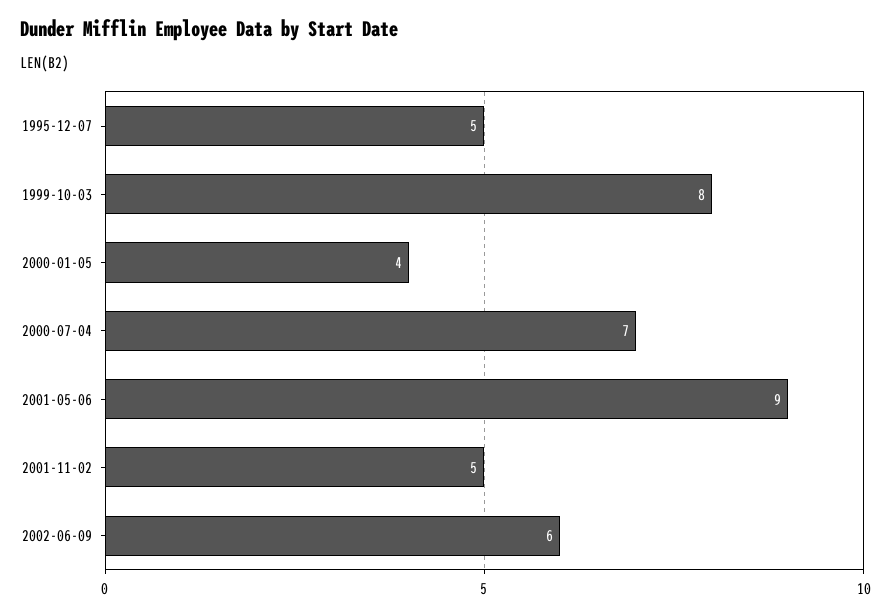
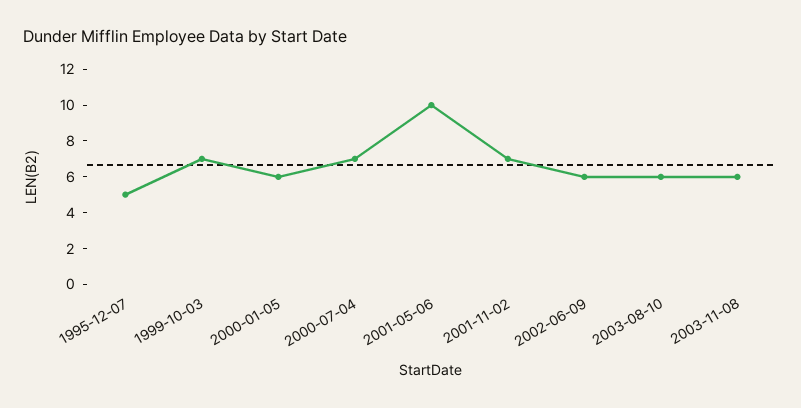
1999-10-03: 8 -> 7
2000-01-05: 4 -> 6
2001-05-06: 9 -> 10
2001-11-02: 5 -> 7
2003-08-10: none -> 6
2003-11-08: none -> 6

